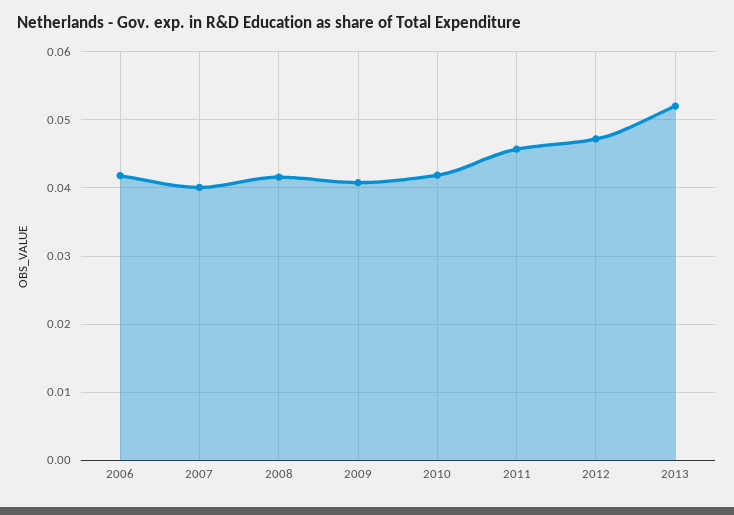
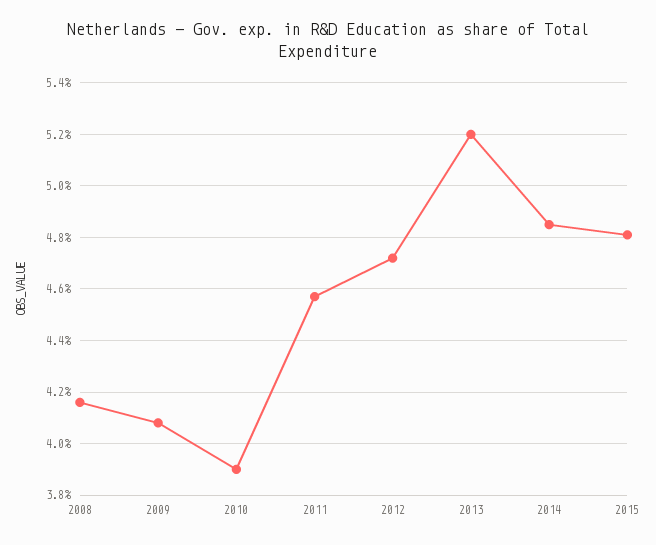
2006: 0.042 -> none
2007: 0.04 -> none
2010: 0.042 -> 0.039
2014: none -> 0.0485
2015: none -> 0.048

